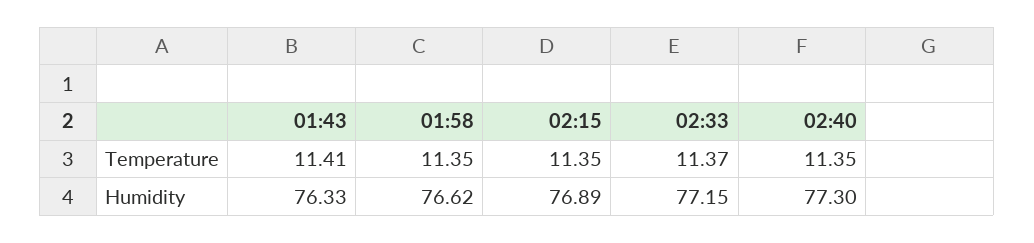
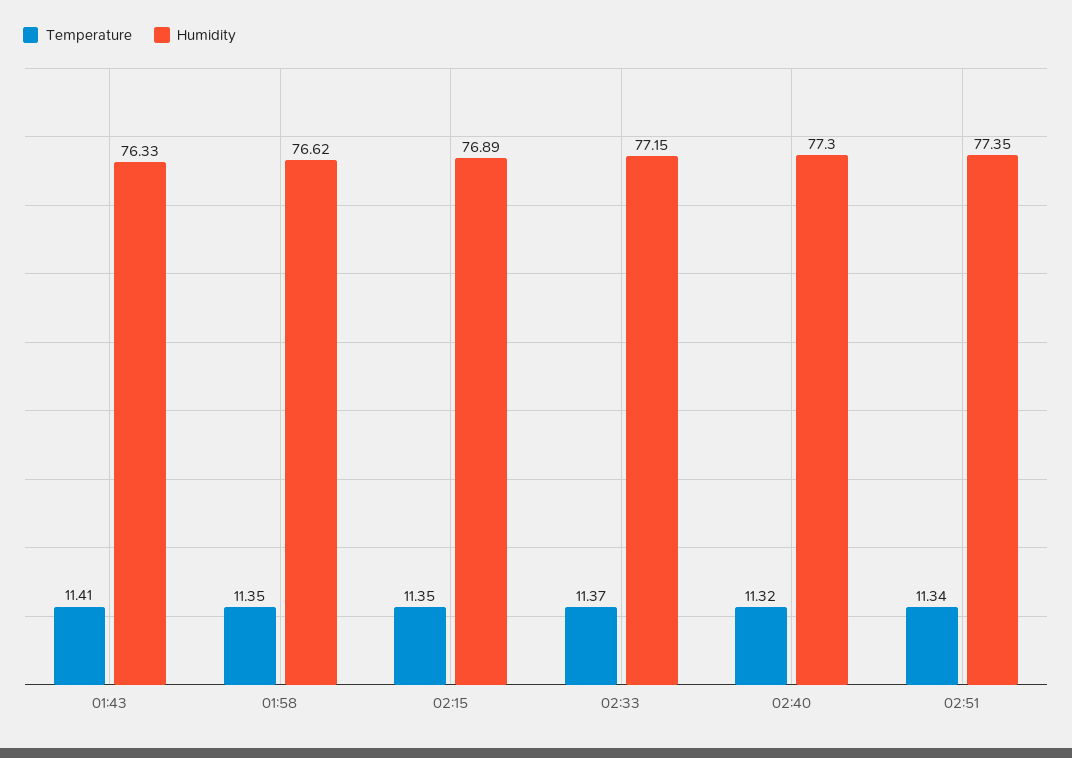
Temperature, 02:40: 11.35 -> 11.32
Temperature, 02:51: none -> 11.34
Humidity, 02:51: none -> 77.35

